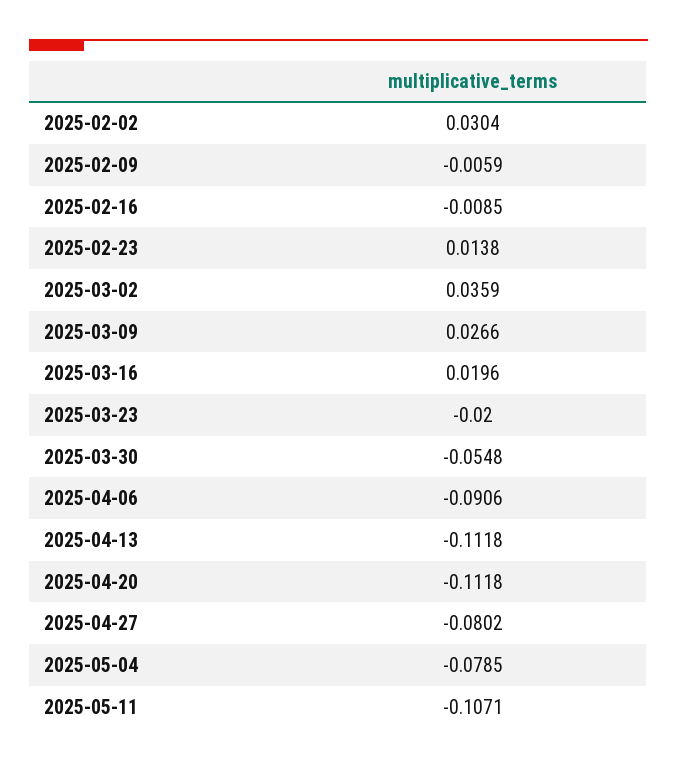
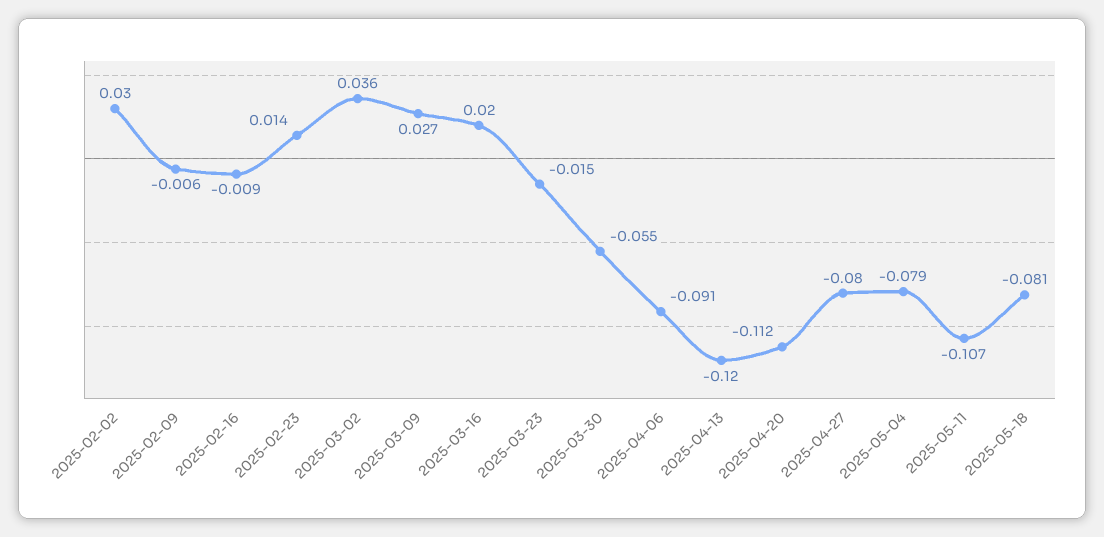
2025-03-23: -0.02 -> -0.015
2025-04-13: -0.1118 -> -0.12
2025-05-18: none -> -0.081

